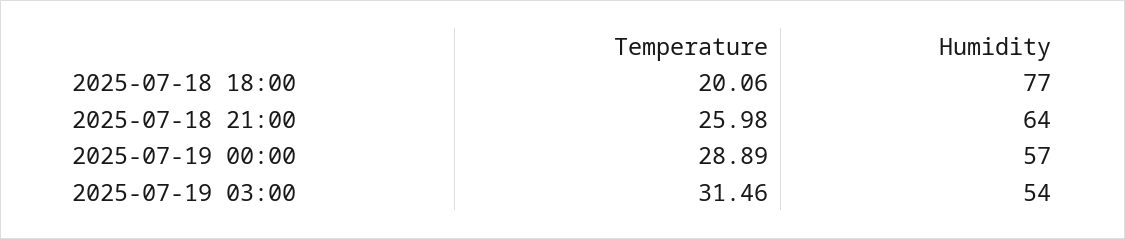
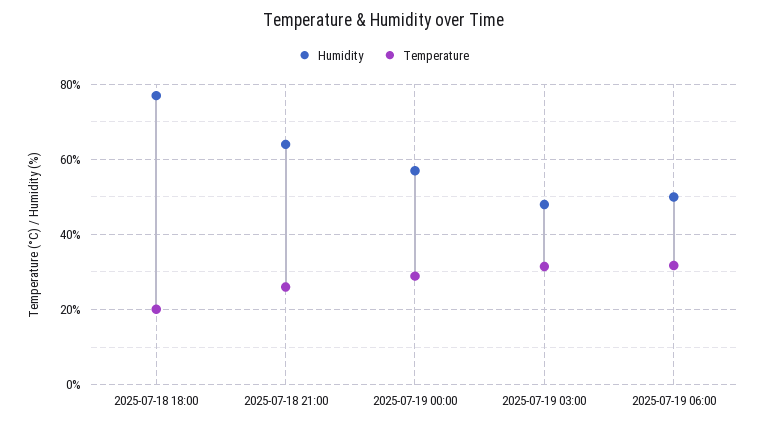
Humidity, 2025-07-19 03:00: 54 -> 48
Humidity, 2025-07-19 06:00: none -> 50
Temperature, 2025-07-19 06:00: none -> 32

